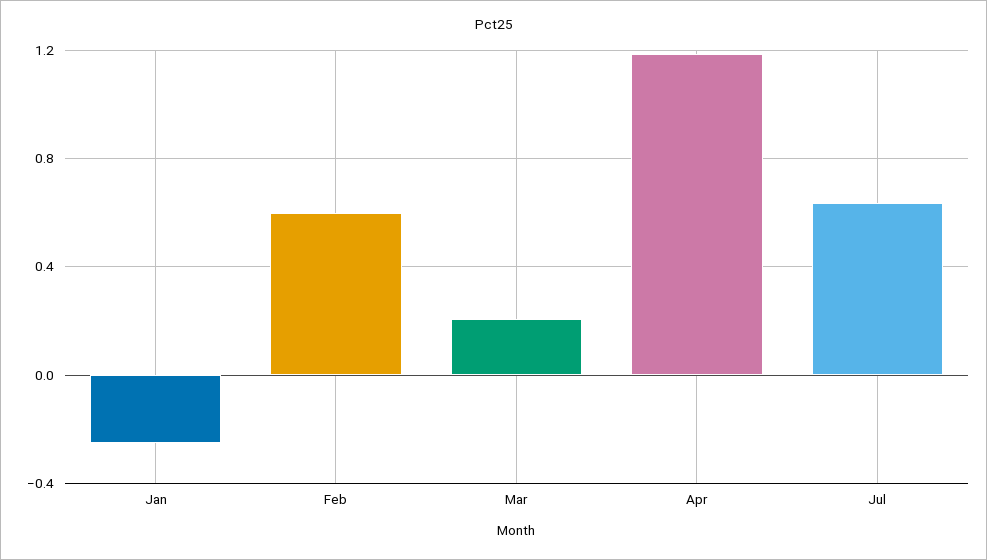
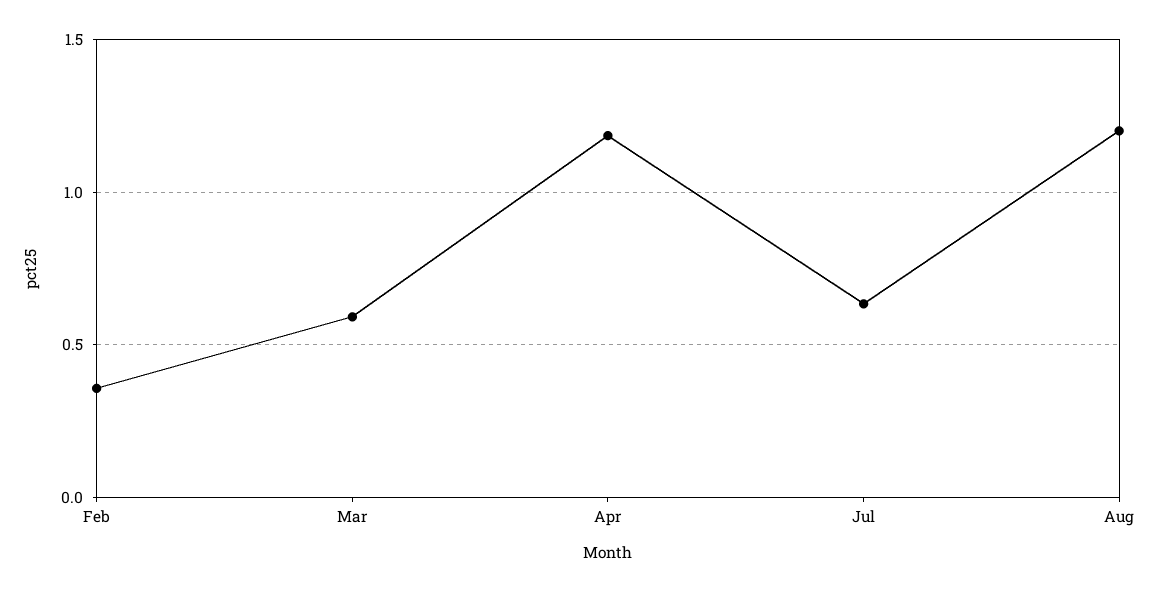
Jan: -0.25 -> none
Feb: 0.6 -> 0.35
Mar: 0.2 -> 0.6
Aug: none -> 1.2

